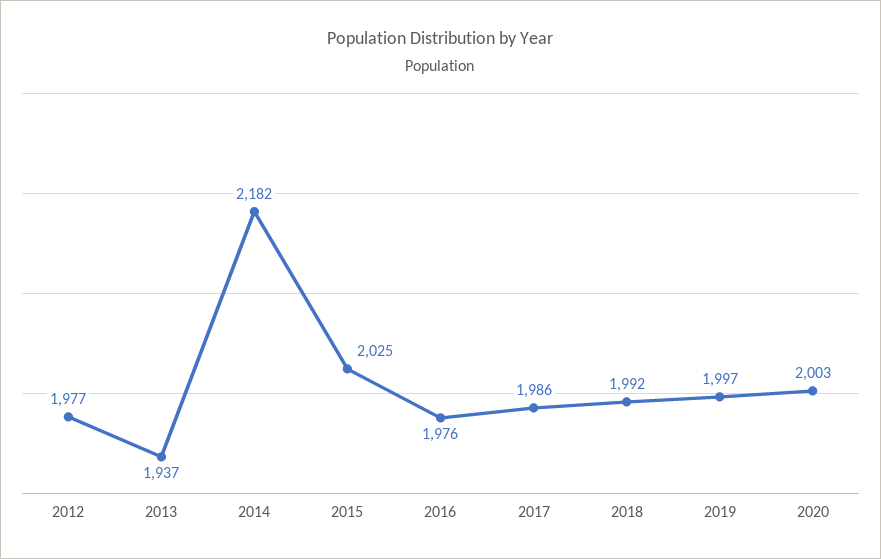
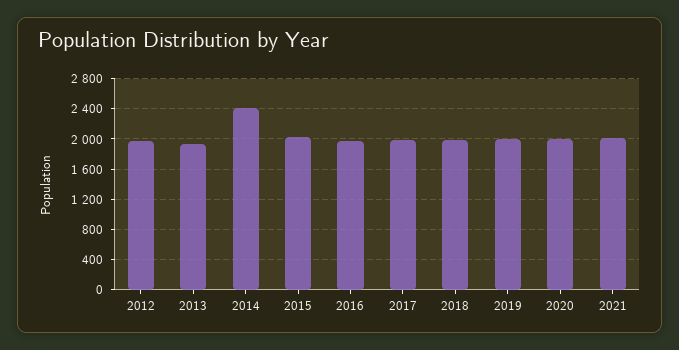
2014: 2182 -> 2400
2021: none -> 2000

